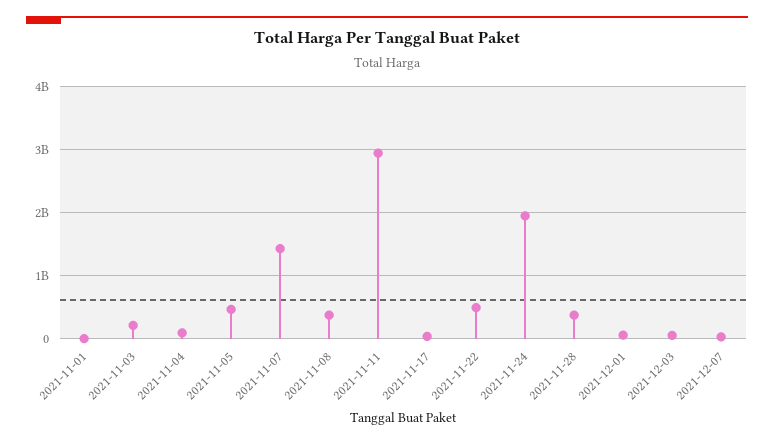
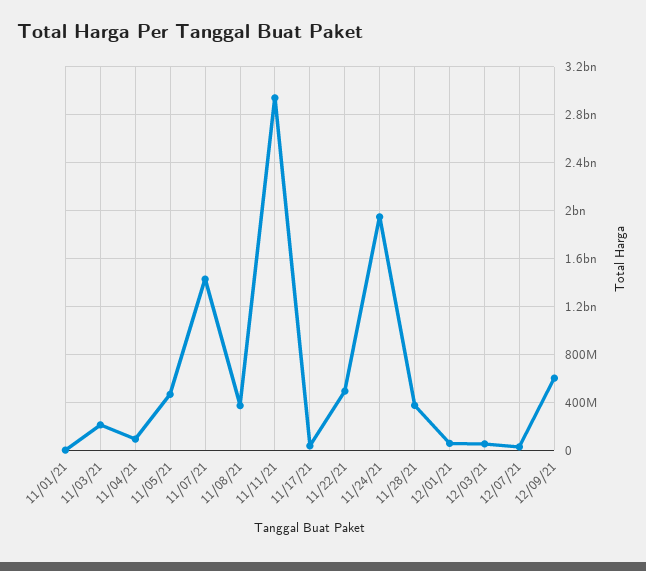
12/09/21: none -> 600000000

